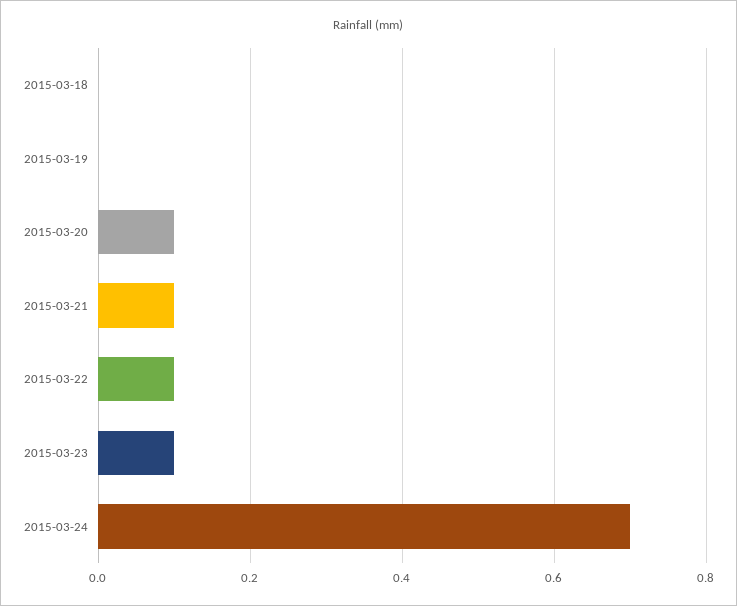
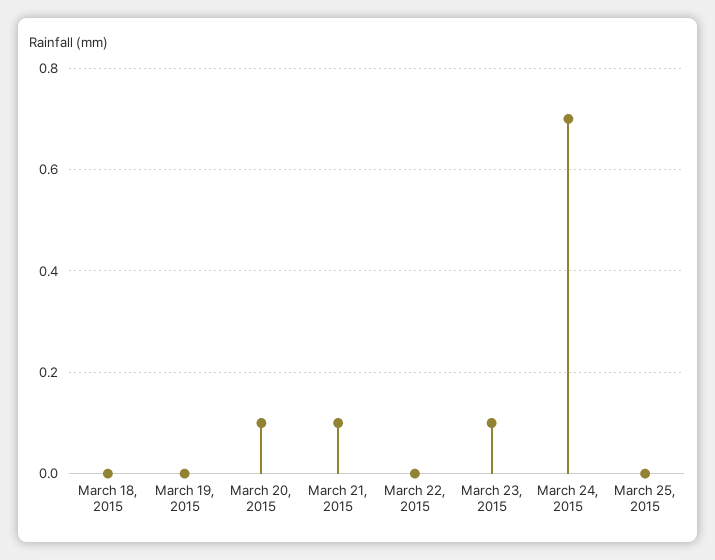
2015-03-22: 0.1 -> 0
March 25, 2015: none -> 0

